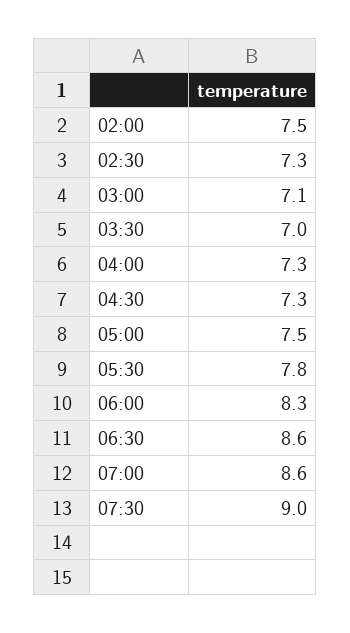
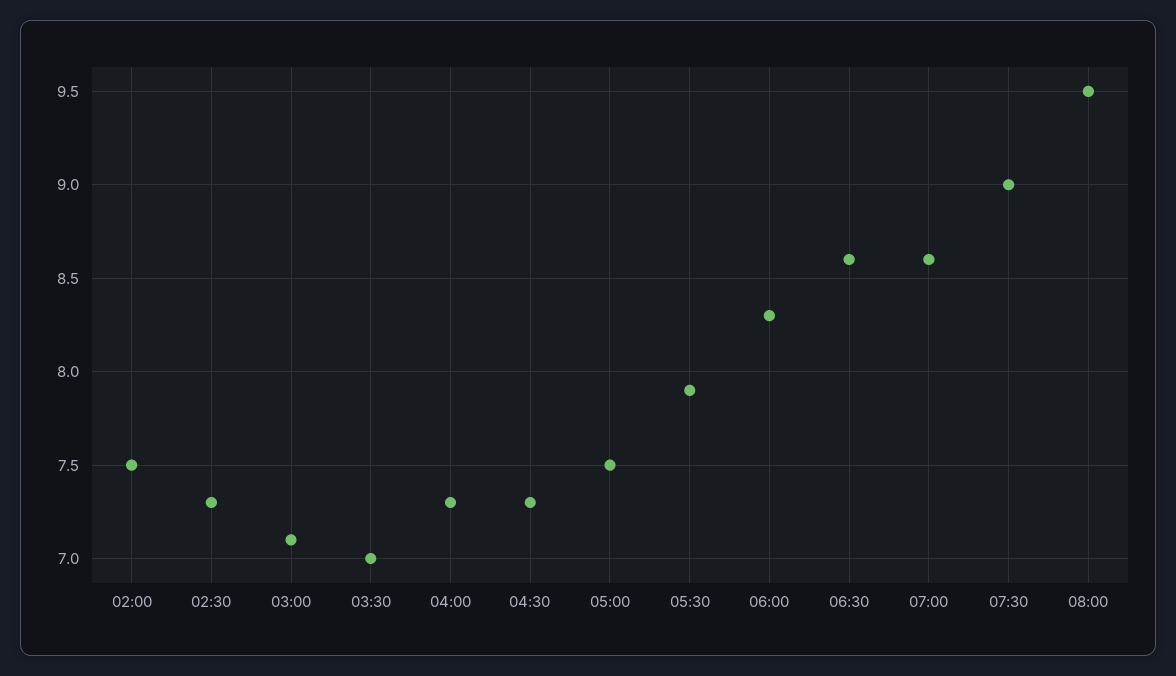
05:30: 7.8 -> 7.9
08:00: none -> 9.5

